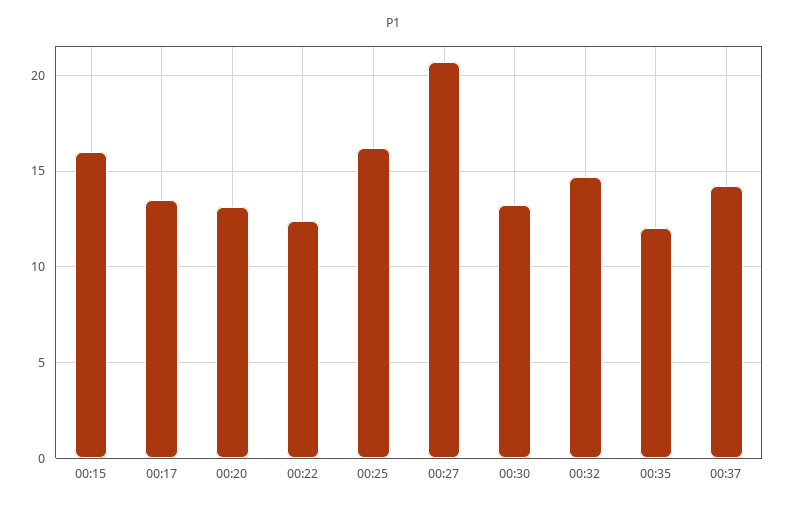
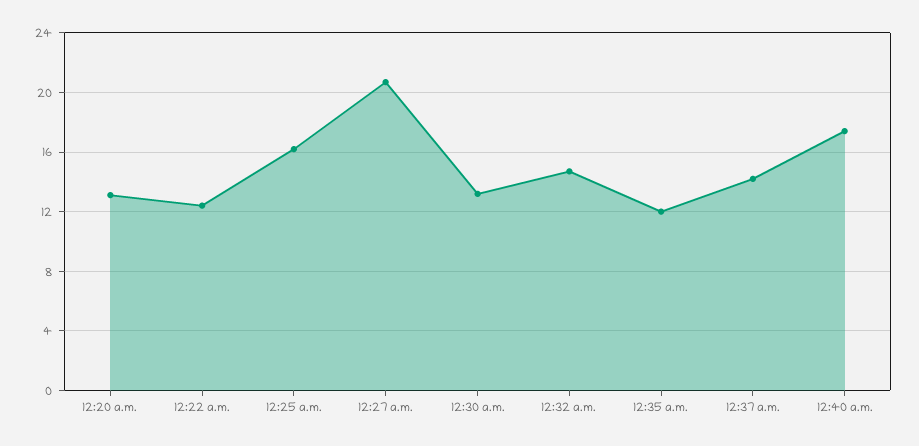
00:15: 16 -> none
00:17: 13.5 -> none
12:40 a.m.: none -> 17.5

